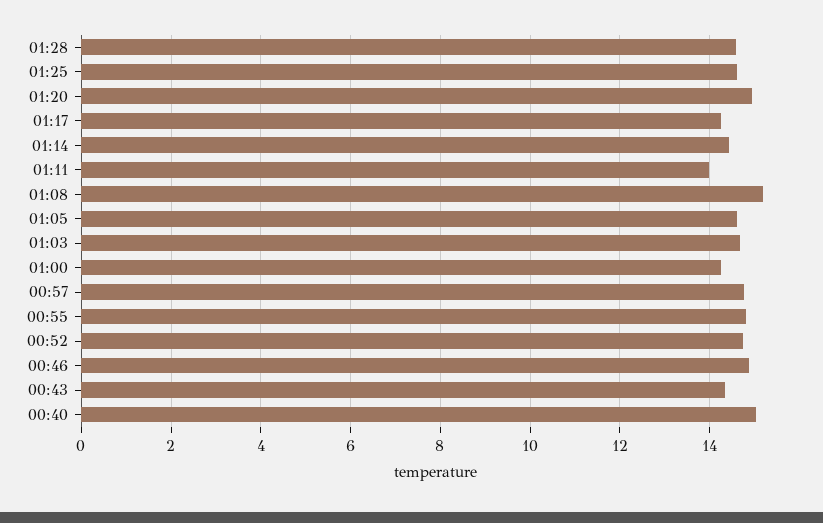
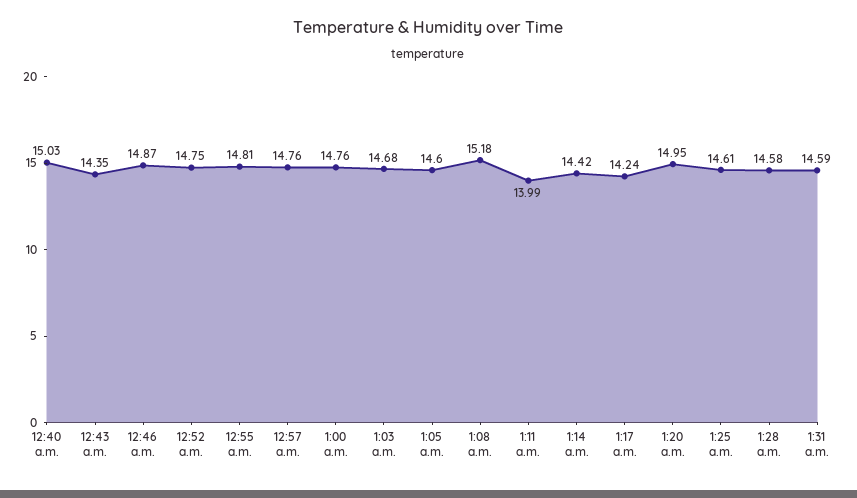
01:00: 14.2 -> 14.76
1:31 a.m.: none -> 14.59

